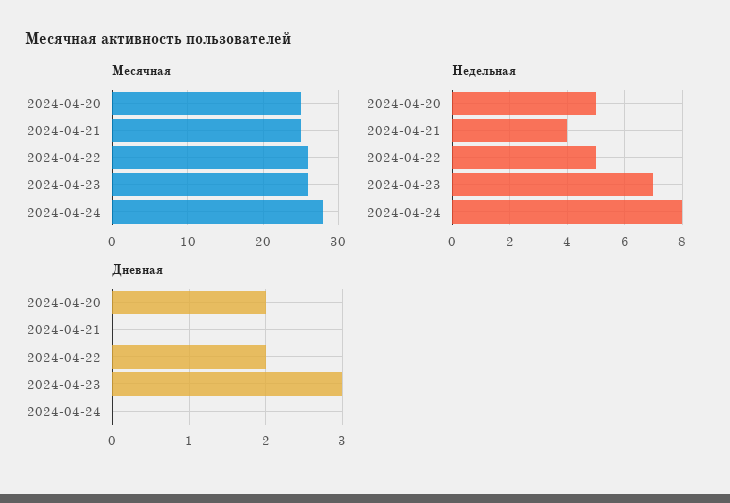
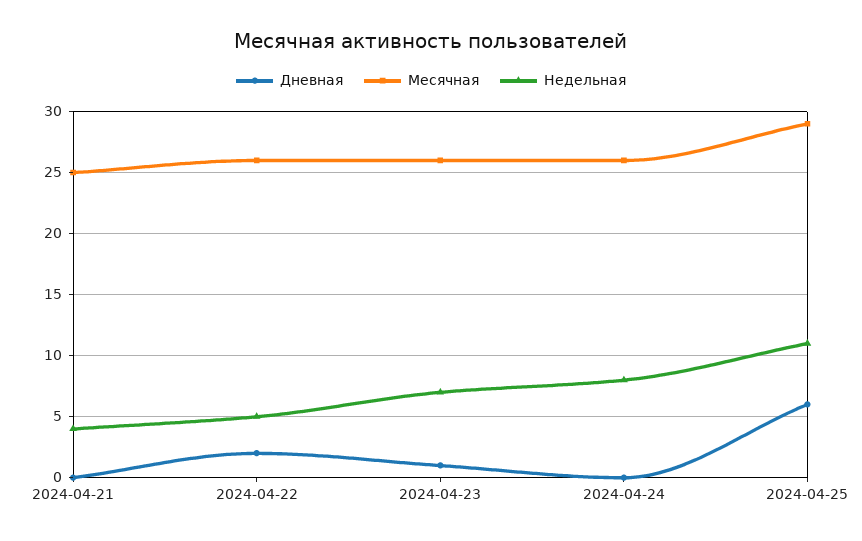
Месячная, 2024-04-20: 25 -> none
Месячная, 2024-04-24: 28 -> 26
Недельная, 2024-04-20: 5 -> none
Дневная, 2024-04-20: 2 -> none
Дневная, 2024-04-23: 3 -> 1
Дневная, 2024-04-25: none -> 6
Месячная, 2024-04-25: none -> 29
Недельная, 2024-04-25: none -> 11

